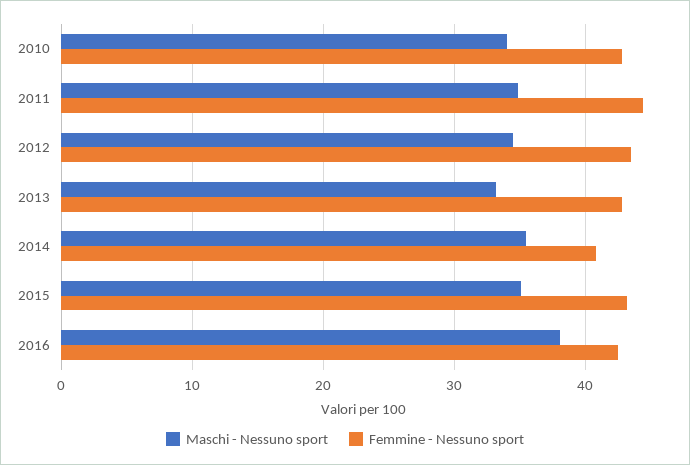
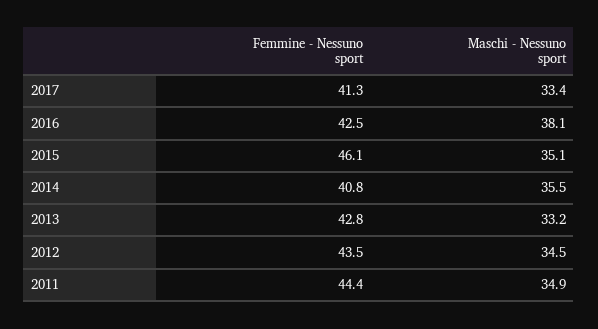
Maschi - Nessuno sport, 2010: 34 -> none
Femmine - Nessuno sport, 2010: 43 -> none
Femmine - Nessuno sport, 2015: 43 -> 46.1
Femmine - Nessuno sport, 2017: none -> 41.3
Maschi - Nessuno sport, 2017: none -> 33.4

